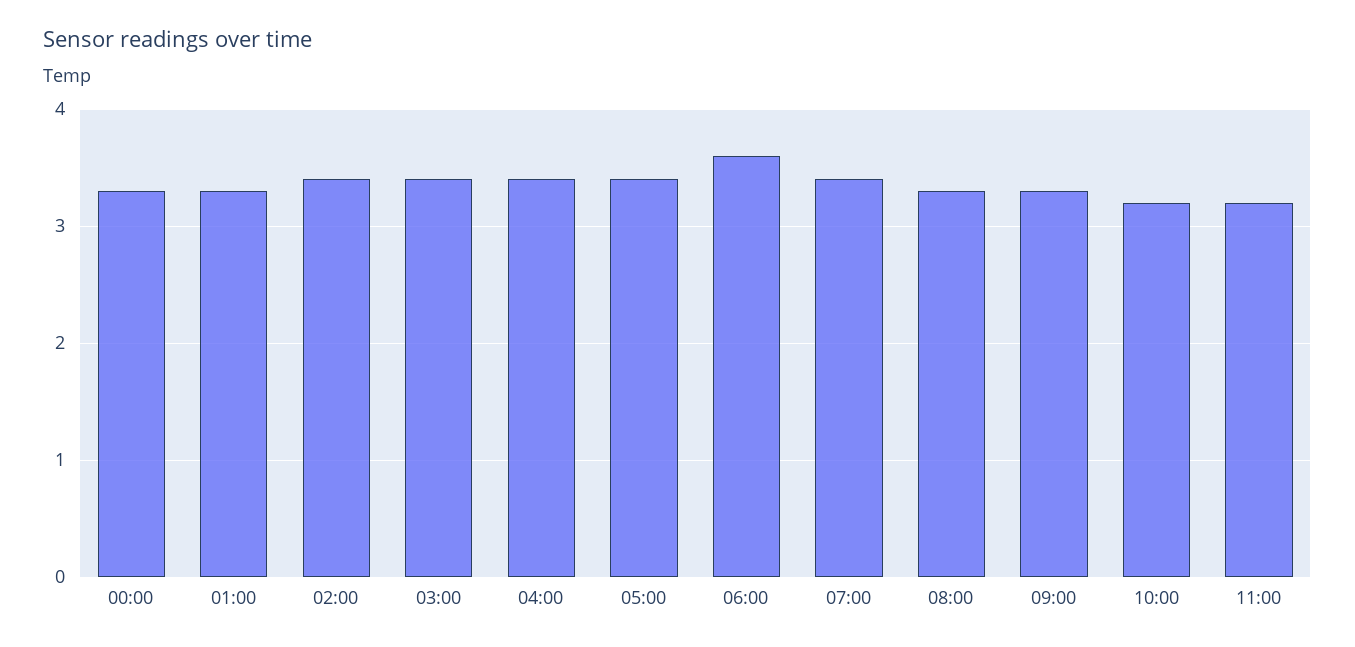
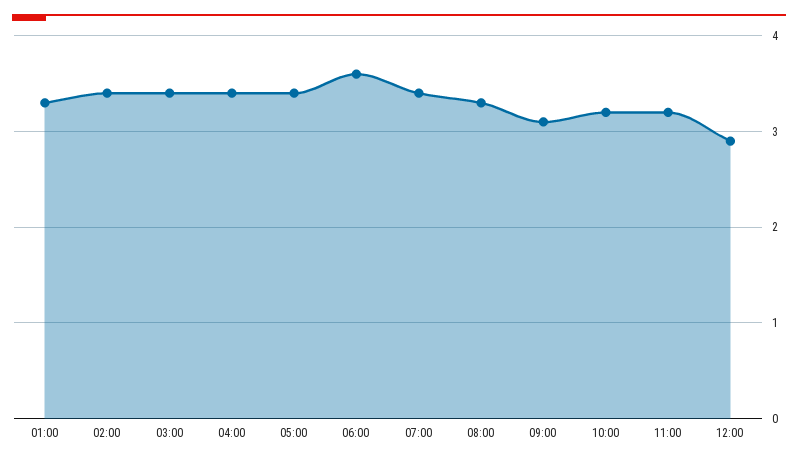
00:00: 3.3 -> none
09:00: 3.3 -> 3.1
12:00: none -> 2.9

